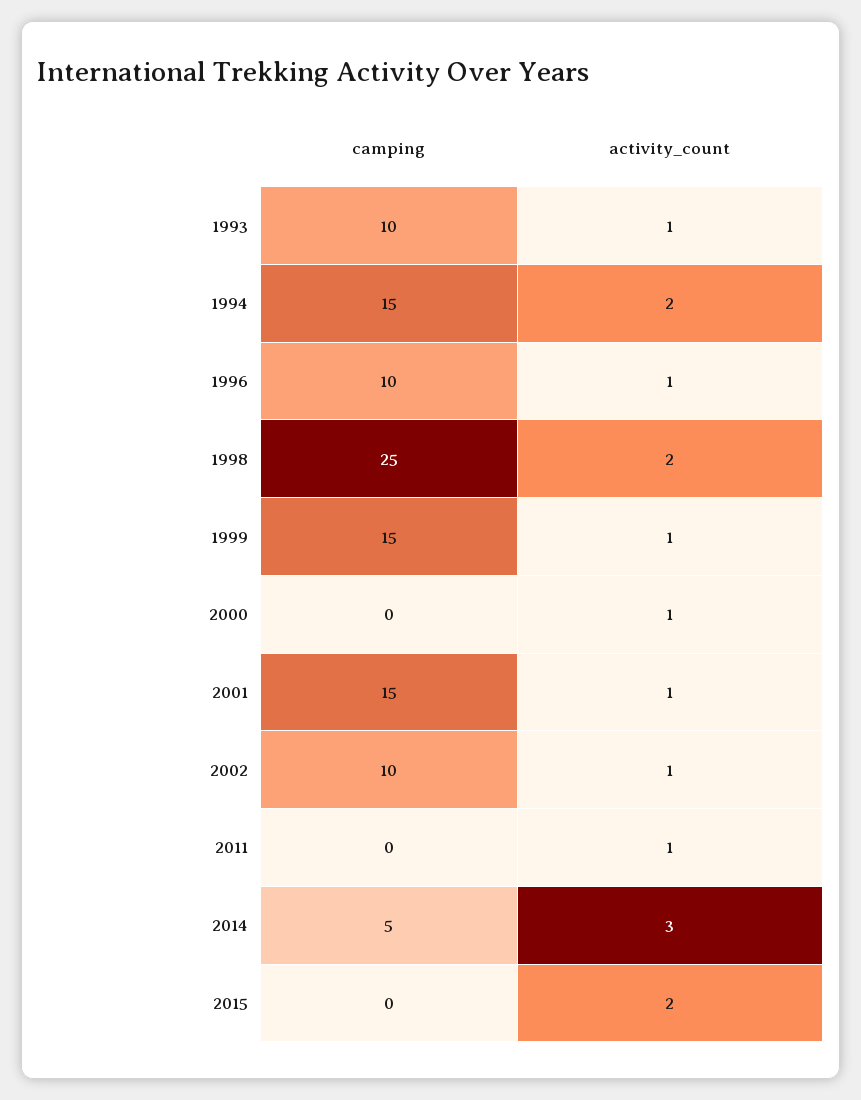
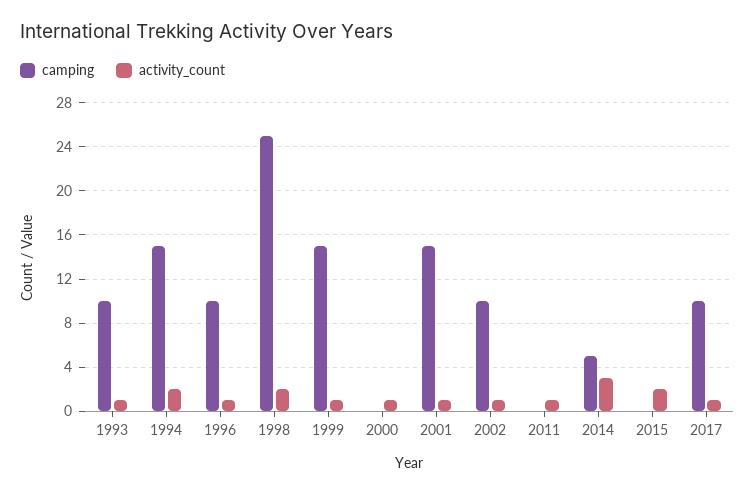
camping, 2017: none -> 10
activity_count, 2017: none -> 1

